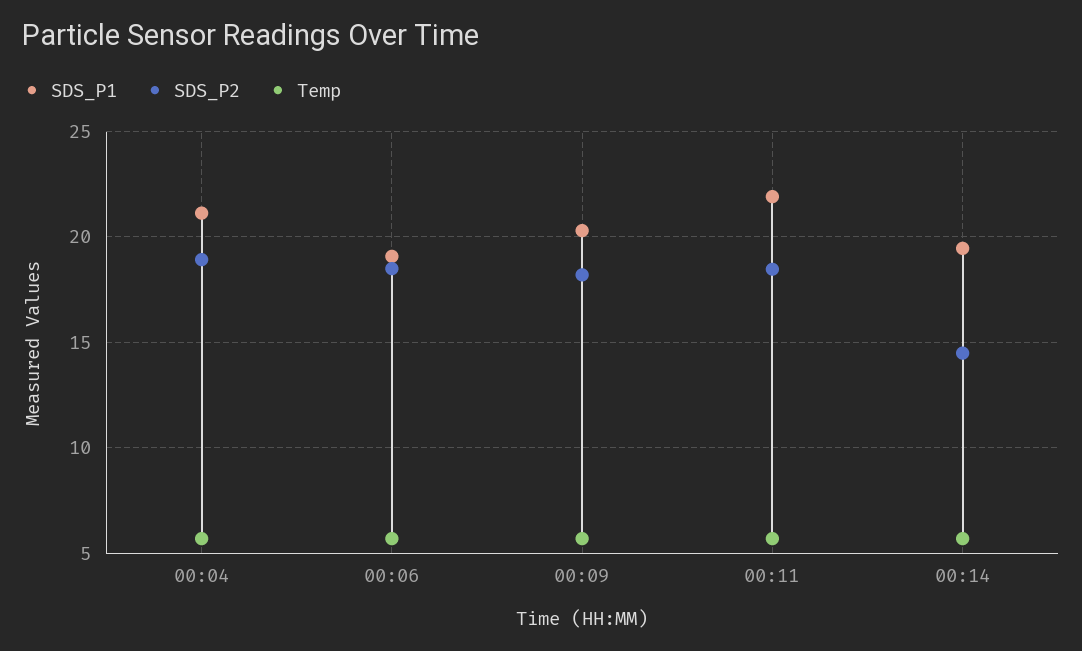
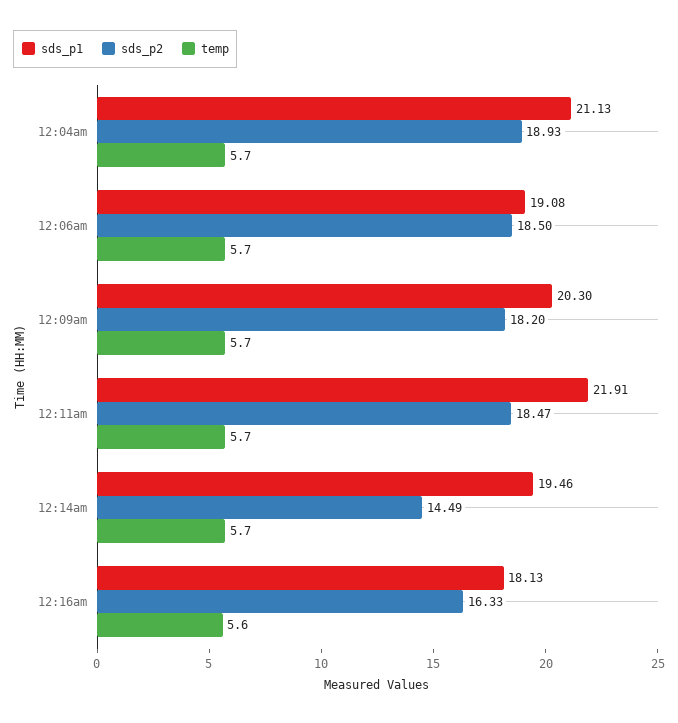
SDS_P1, 12:16am: none -> 18.13
SDS_P2, 12:16am: none -> 16.33
Temp, 12:16am: none -> 5.6

